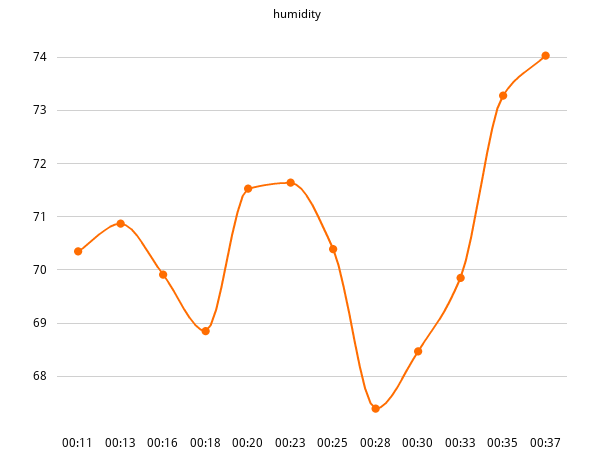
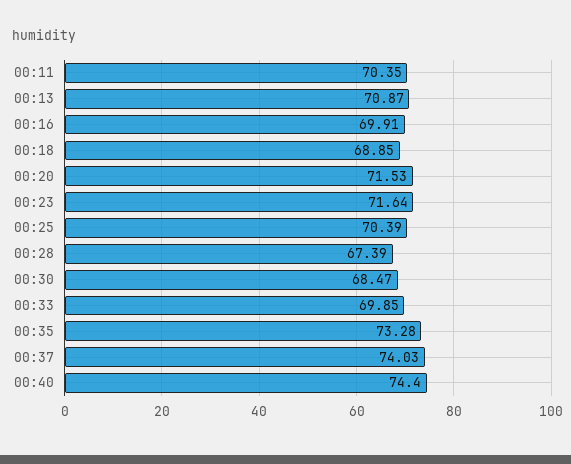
00:40: none -> 74.4

